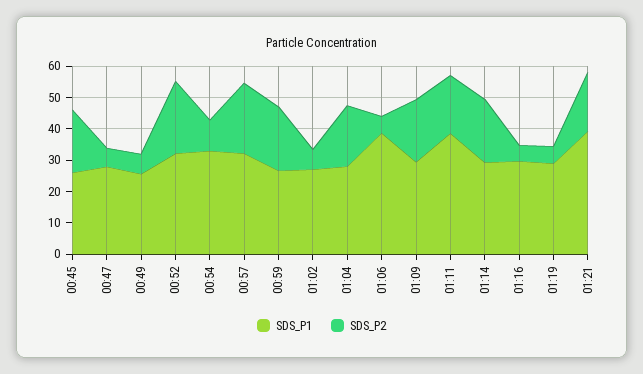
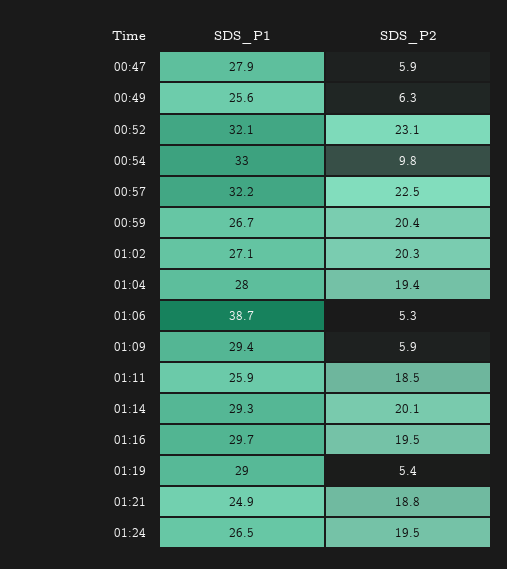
SDS_P1, 00:45: 25 -> none
SDS_P2, 00:45: 20 -> none
SDS_P2, 01:02: 5 -> 20.3
SDS_P2, 01:09: 20 -> 5.9
SDS_P1, 01:11: 40 -> 25.9
SDS_P2, 01:16: 5 -> 19.5
SDS_P1, 01:21: 40 -> 24.9
SDS_P1, 01:24: none -> 26.5
SDS_P2, 01:24: none -> 19.5

